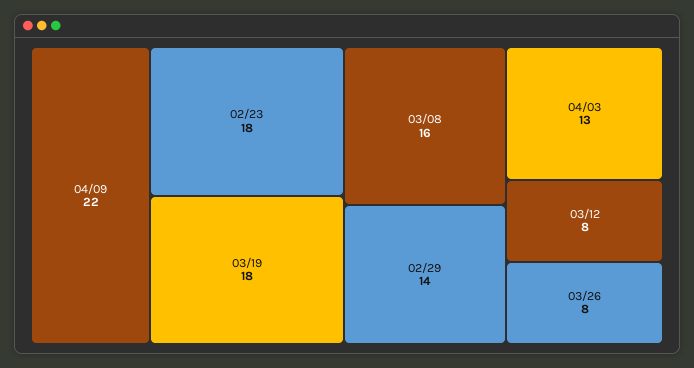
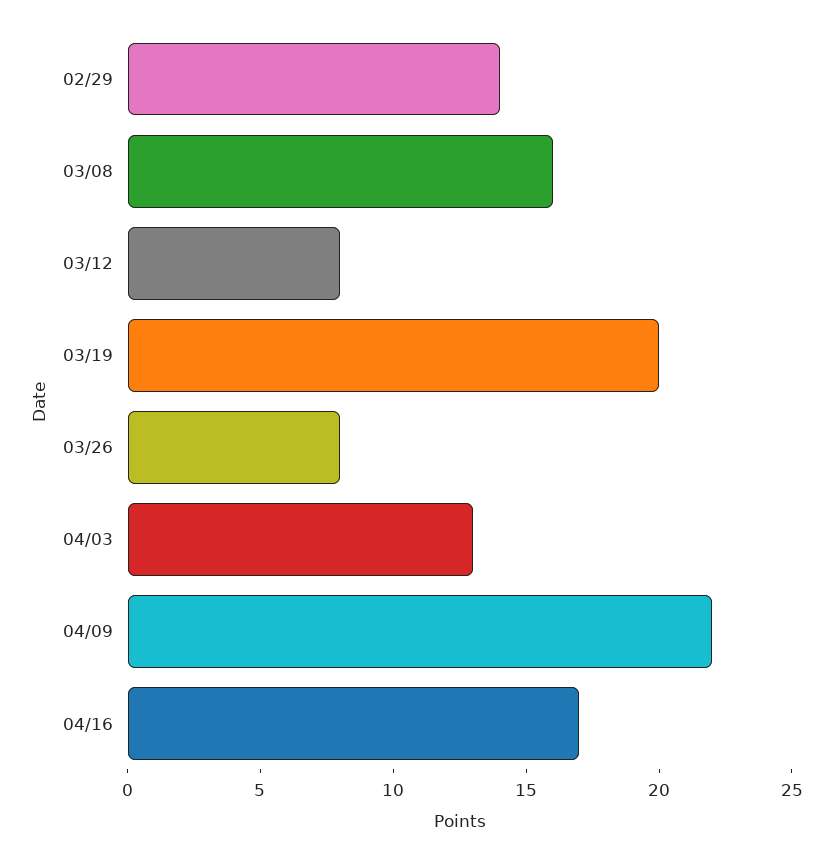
02/23: 18 -> none
03/19: 18 -> 20
04/16: none -> 17

